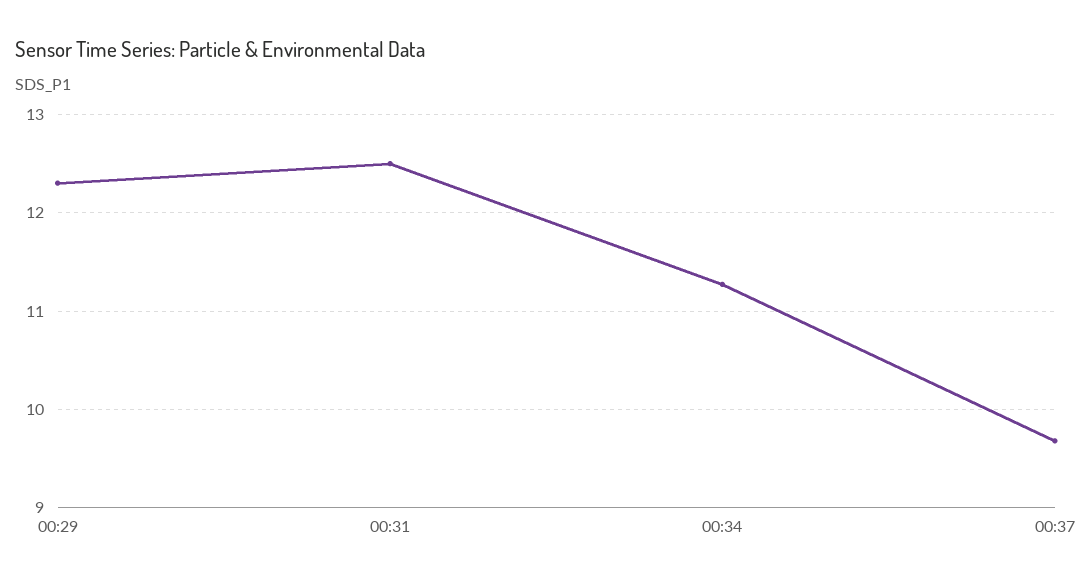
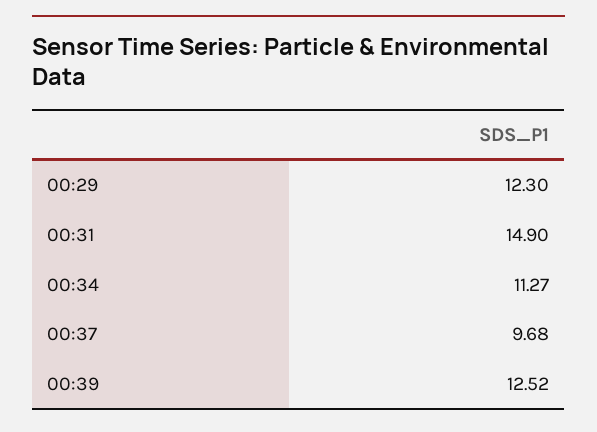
00:31: 12.5 -> 14.9
00:39: none -> 12.52

